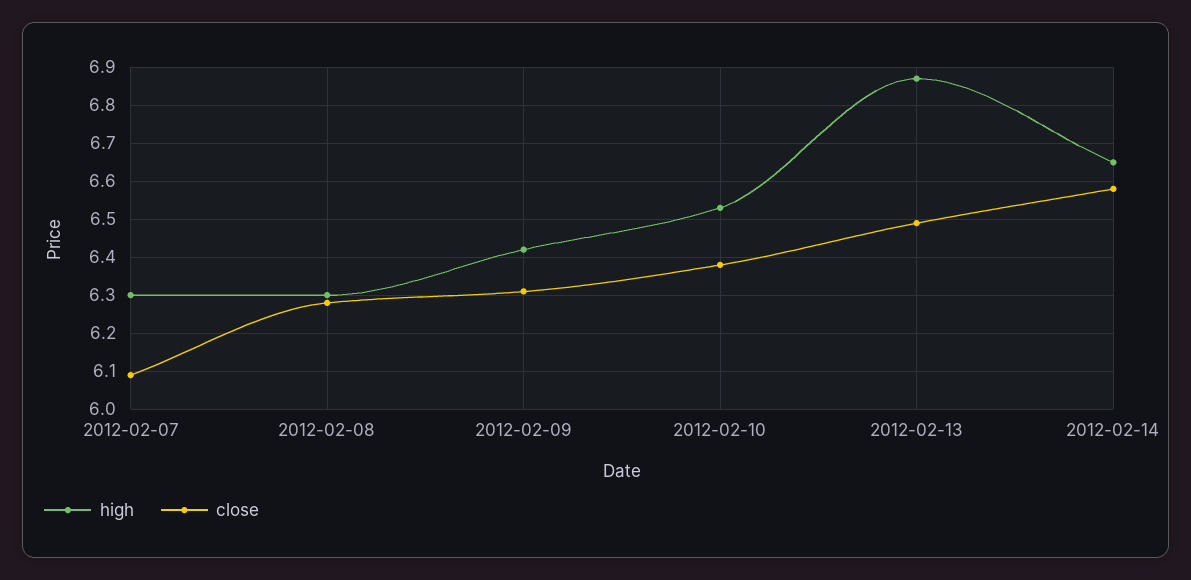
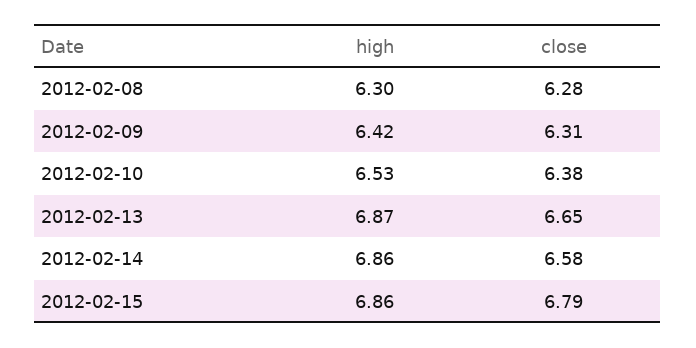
high, 2012-02-07: 6.3 -> none
close, 2012-02-07: 6.1 -> none
close, 2012-02-13: 6.5 -> 6.65
high, 2012-02-14: 6.65 -> 6.86
high, 2012-02-15: none -> 6.86
close, 2012-02-15: none -> 6.79

